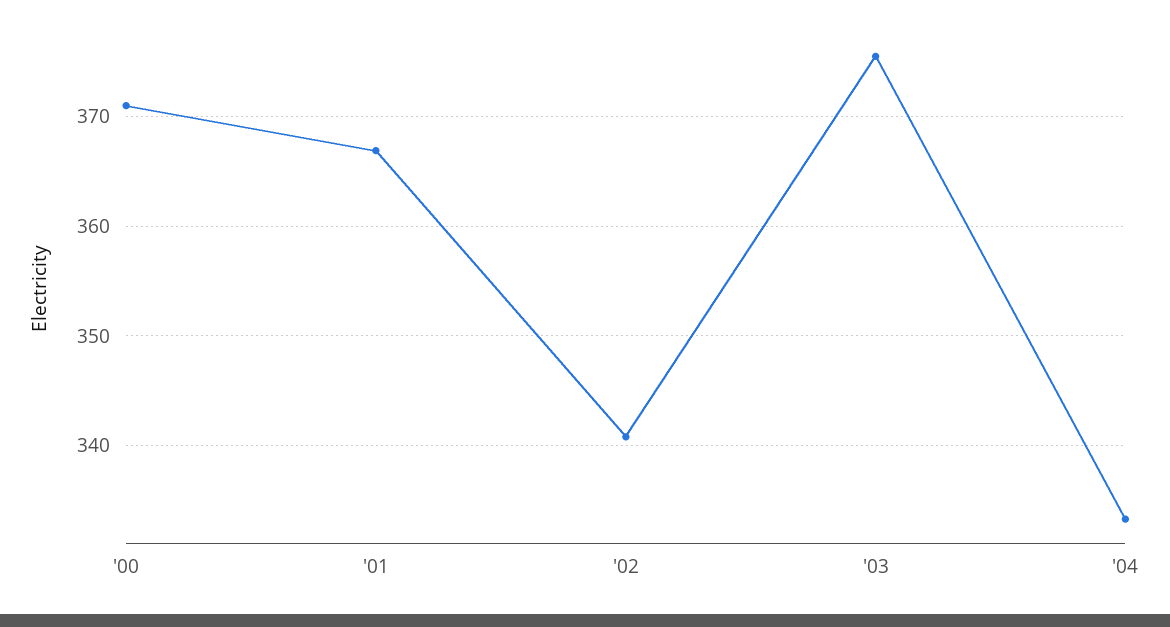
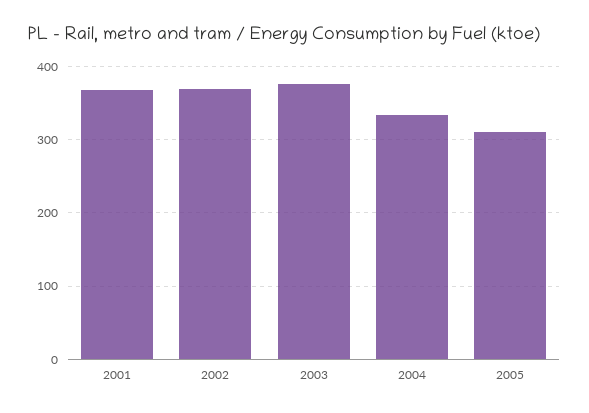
'00: 371 -> none
'02: 341 -> 370
2005: none -> 310

